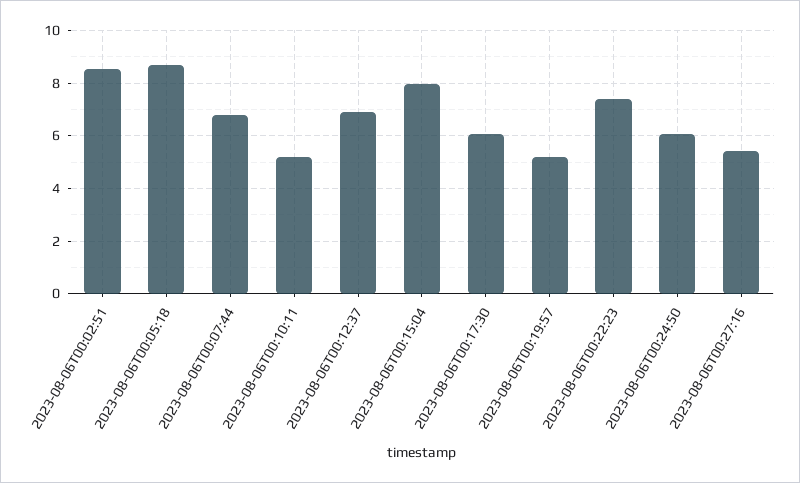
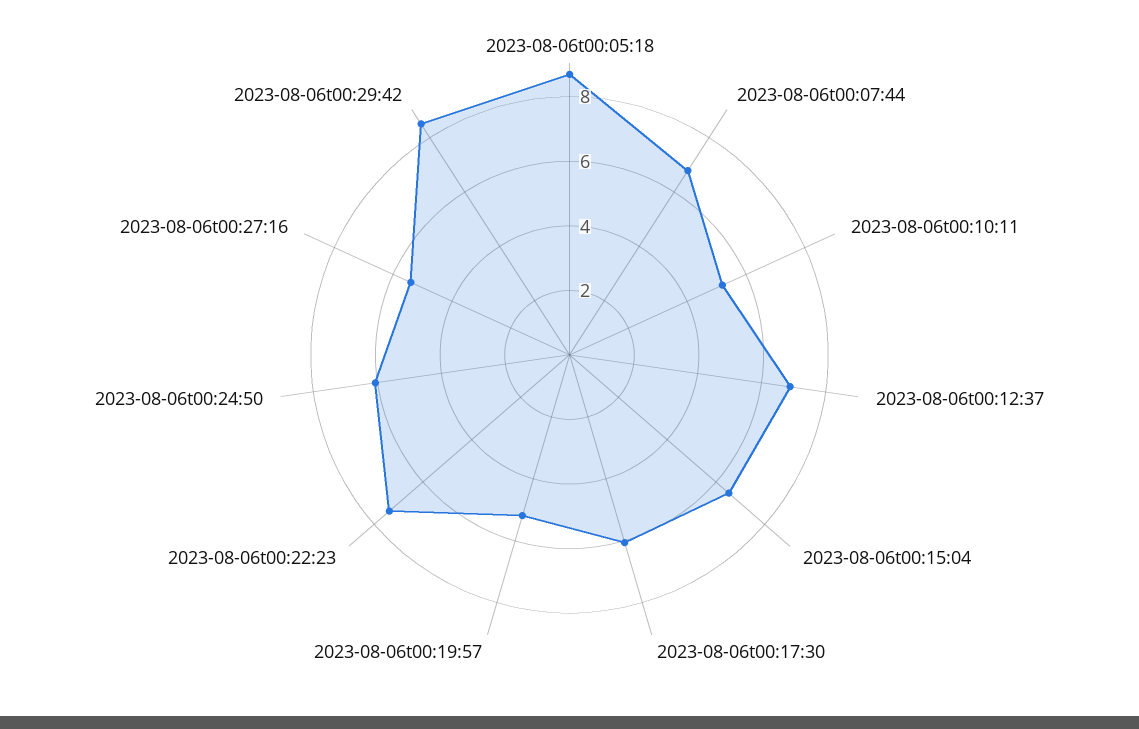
2023-08-06T00:02:51: 8.5 -> none
2023-08-06T00:15:04: 8 -> 6.5
2023-08-06t00:29:42: none -> 8.5

